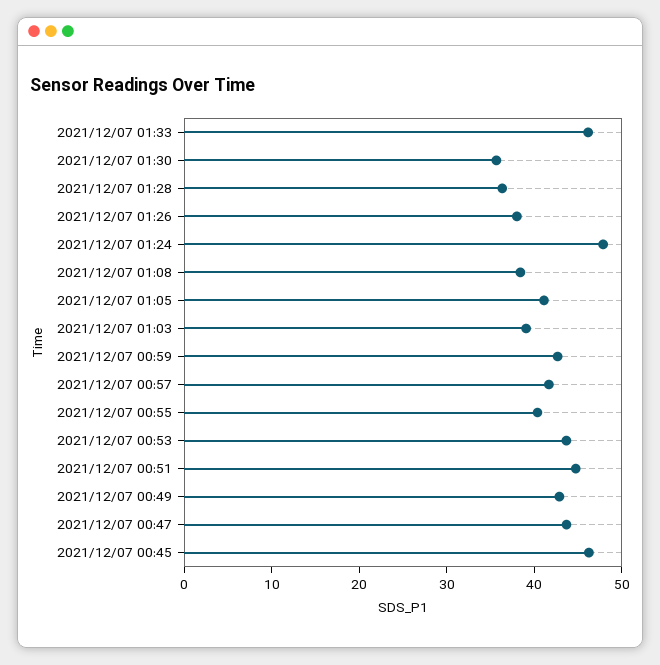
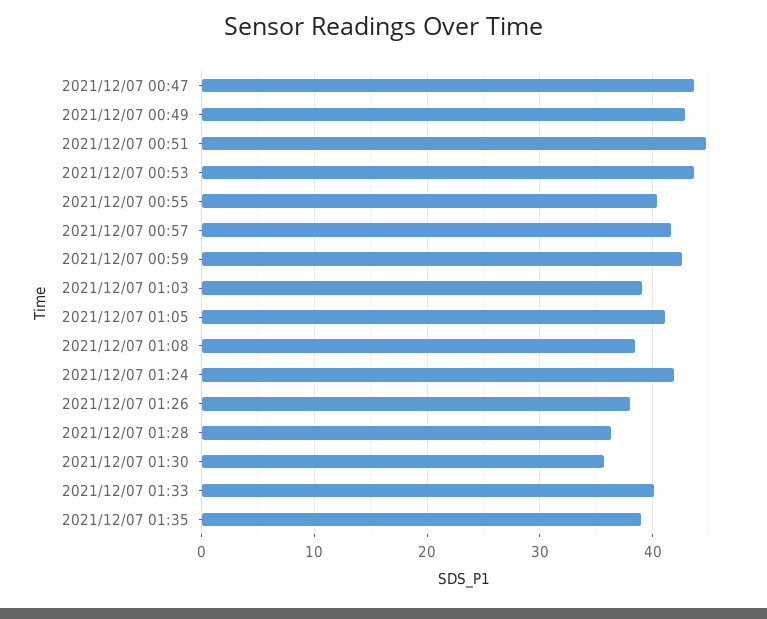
2021/12/07 01:33: 46 -> 40
2021/12/07 01:24: 48 -> 42
2021/12/07 00:45: 46 -> none
2021/12/07 01:35: none -> 39

